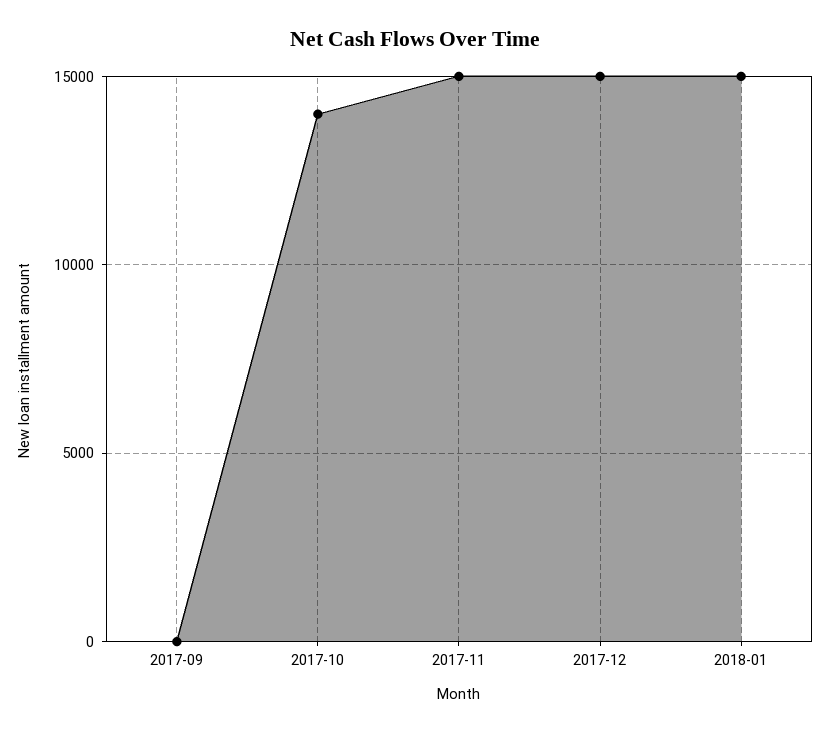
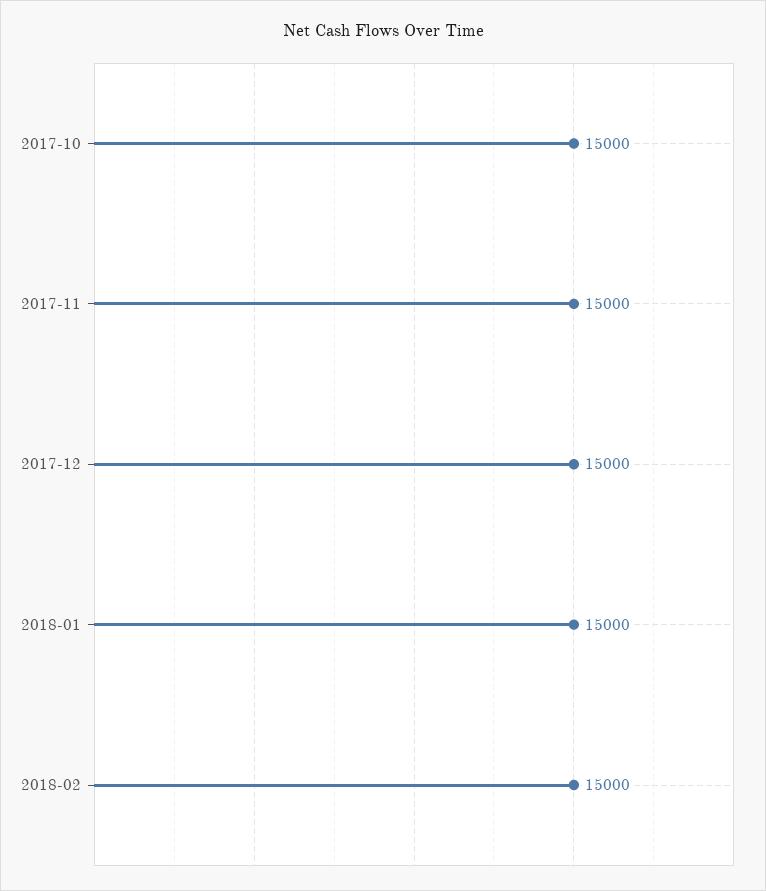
2017-09: 0 -> none
2017-10: 14000 -> 15000
2018-02: none -> 15000

